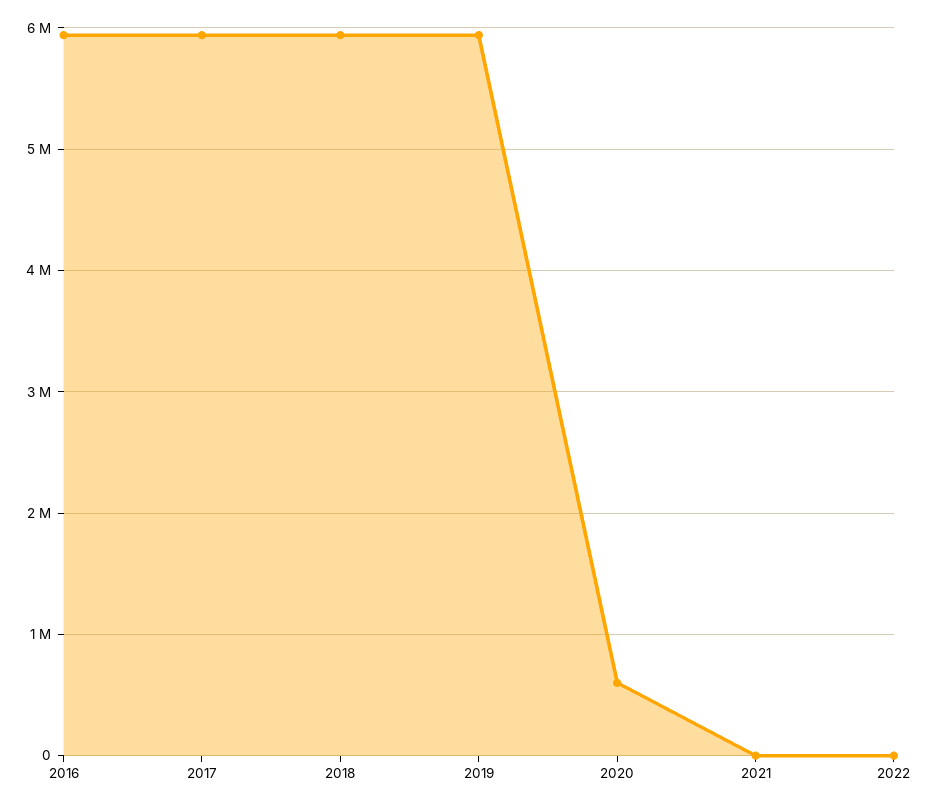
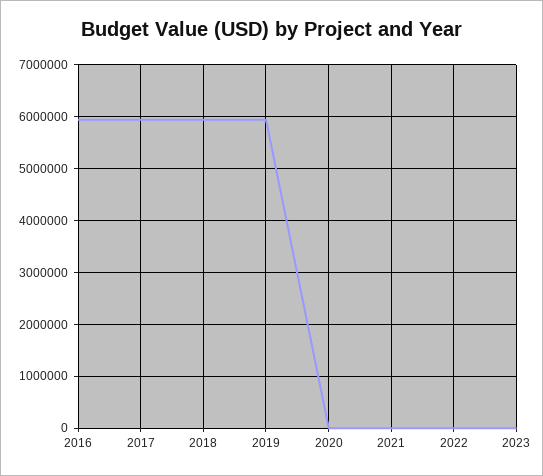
2020: 600000 -> 0
2023: none -> 0

